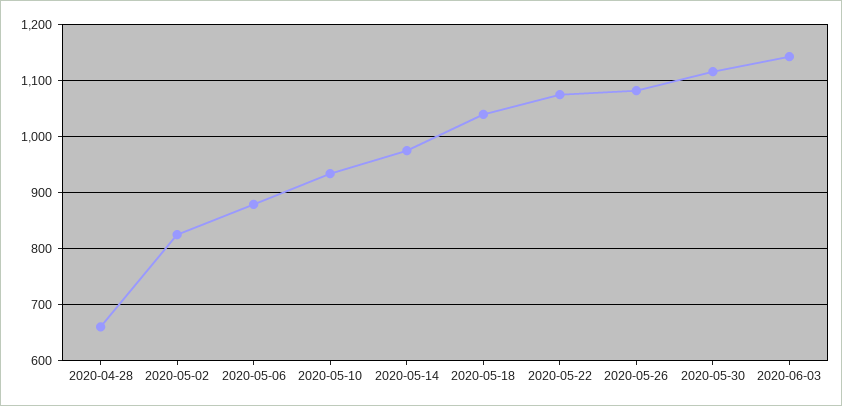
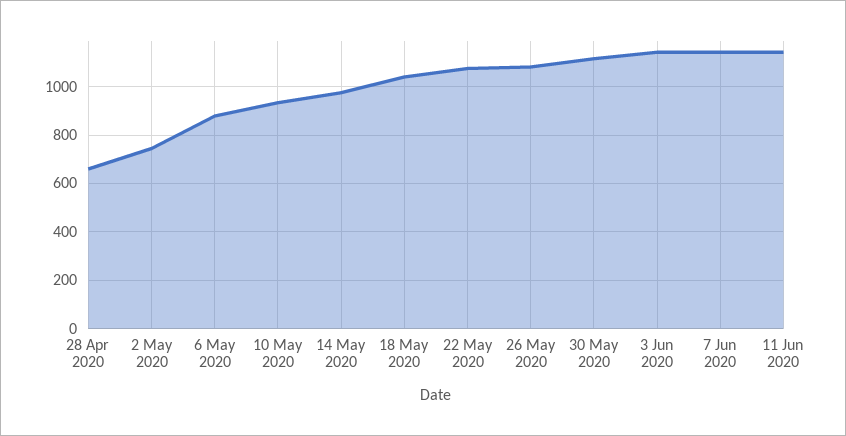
2020-05-02: 820 -> 750
7 Jun 2020: none -> 1150
11 Jun 2020: none -> 1150

